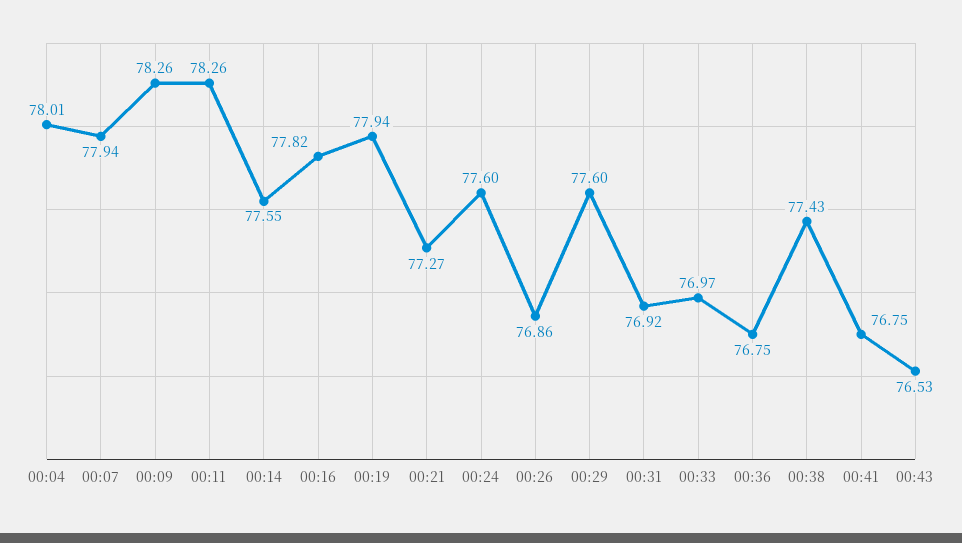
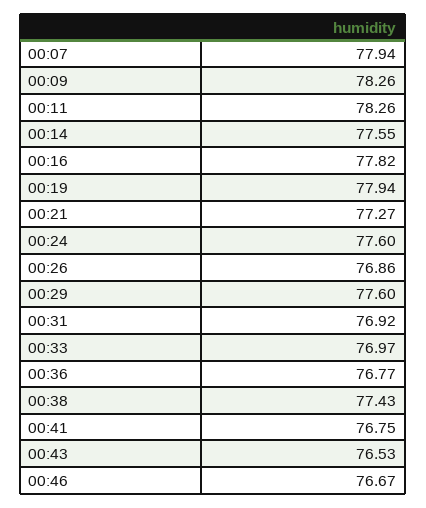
00:04: 78.01 -> none
00:36: 76.75 -> 76.77
00:46: none -> 76.67

